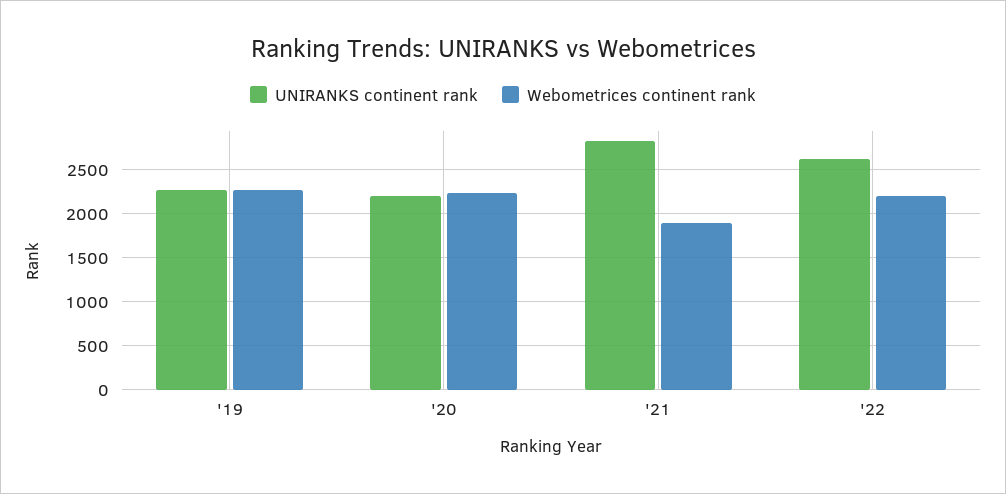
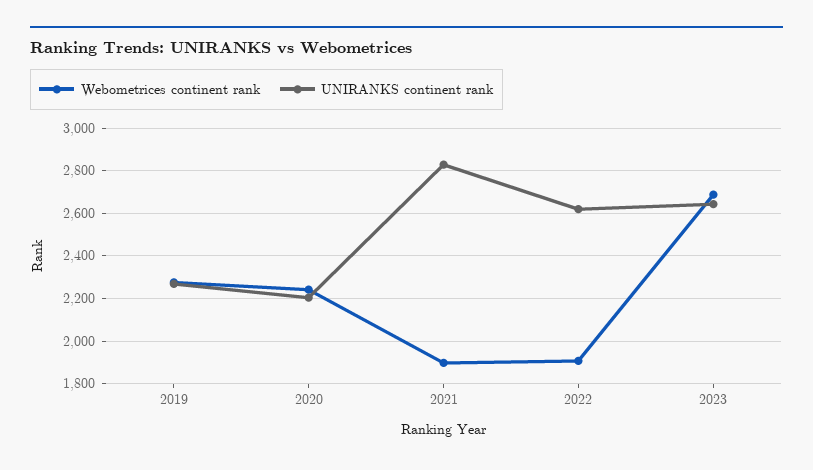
Webometrices continent rank, '22: 2200 -> 1900
Webometrices continent rank, 2023: none -> 2700
UNIRANKS continent rank, 2023: none -> 2650

